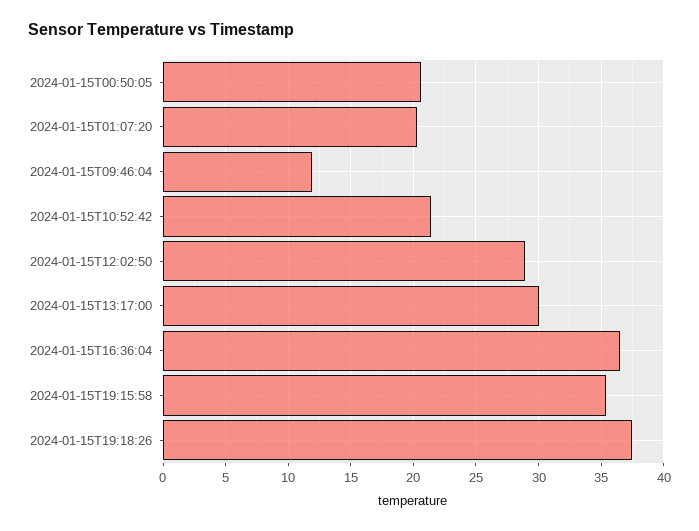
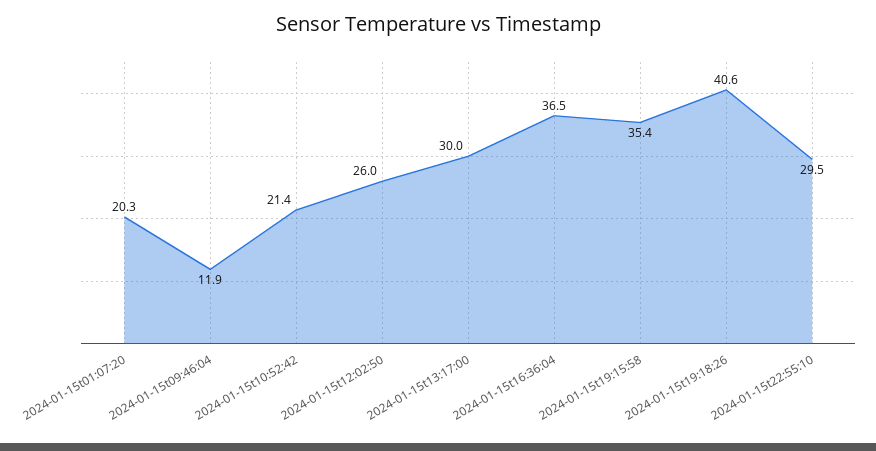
2024-01-15T00:50:05: 20.5 -> none
2024-01-15T12:02:50: 29 -> 26
2024-01-15T19:18:26: 37.5 -> 40.6
2024-01-15t22:55:10: none -> 29.5

